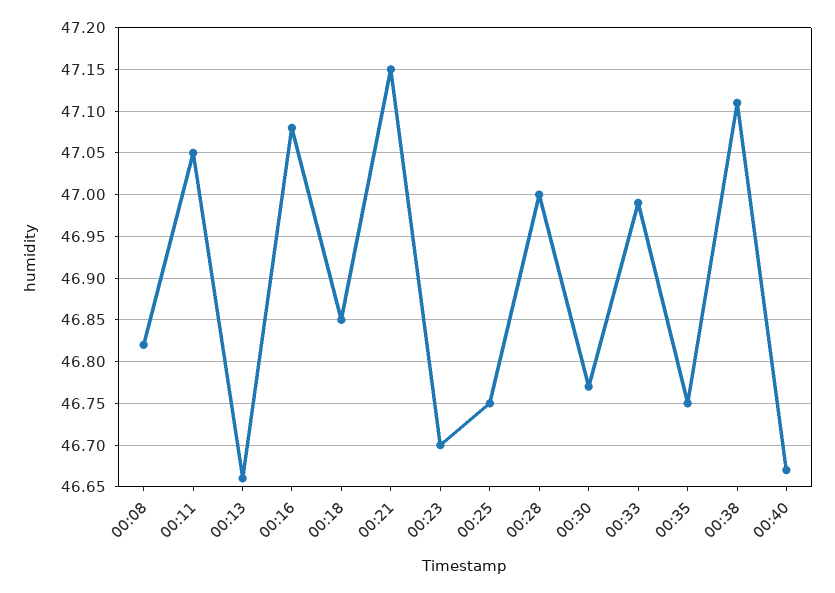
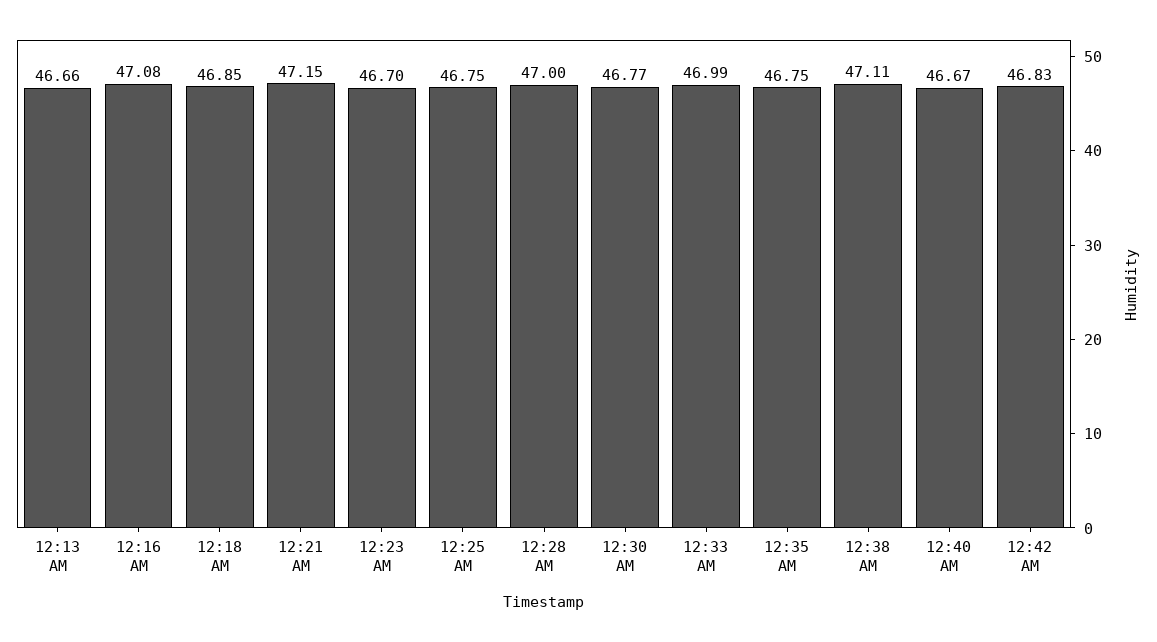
00:08: 46.82 -> none
00:11: 47.05 -> none
12:42 AM: none -> 46.83

